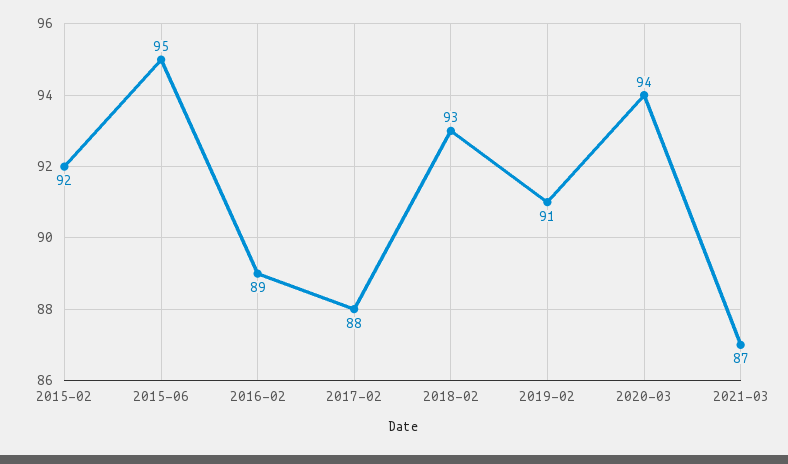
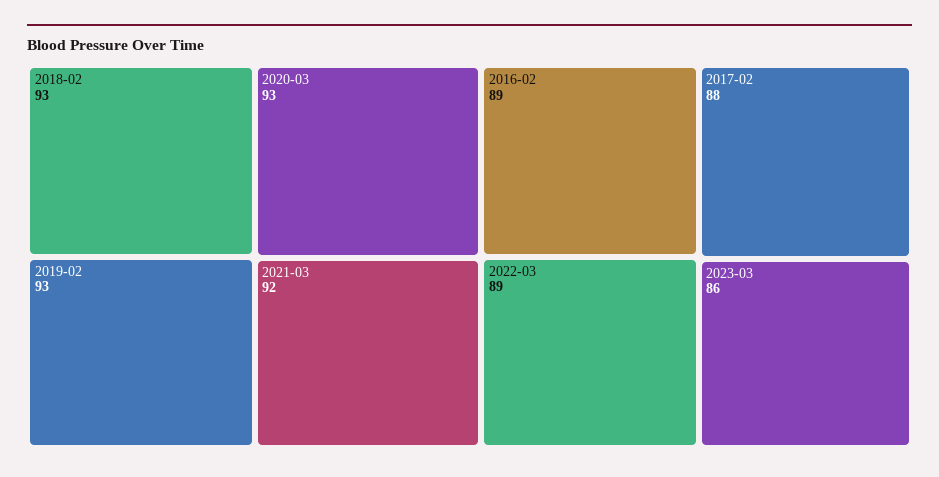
2015-02: 92 -> none
2015-06: 95 -> none
2019-02: 91 -> 93
2020-03: 94 -> 93
2021-03: 87 -> 92
2022-03: none -> 89
2023-03: none -> 86

